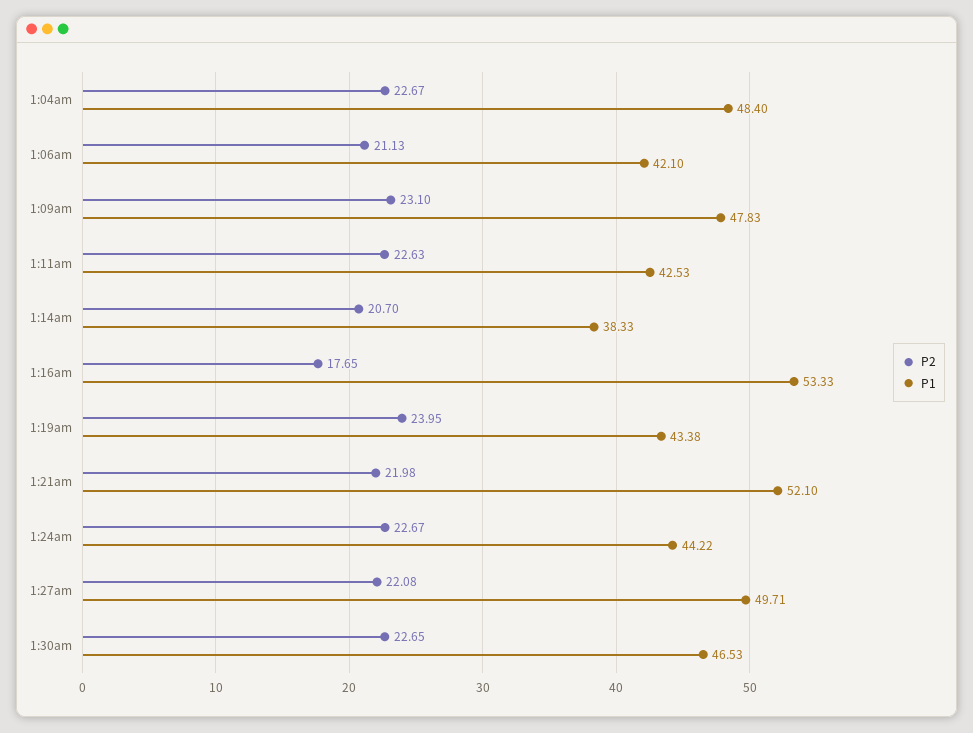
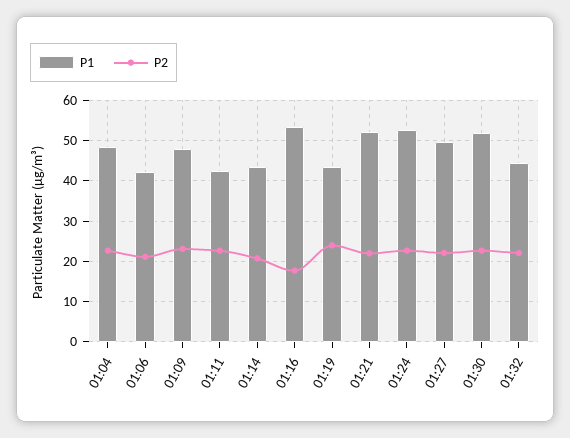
P1, 1:14am: 38.33 -> 44
P1, 1:24am: 44.22 -> 52
P1, 1:30am: 46.53 -> 52
P1, 01:32: none -> 44
P2, 01:32: none -> 22

